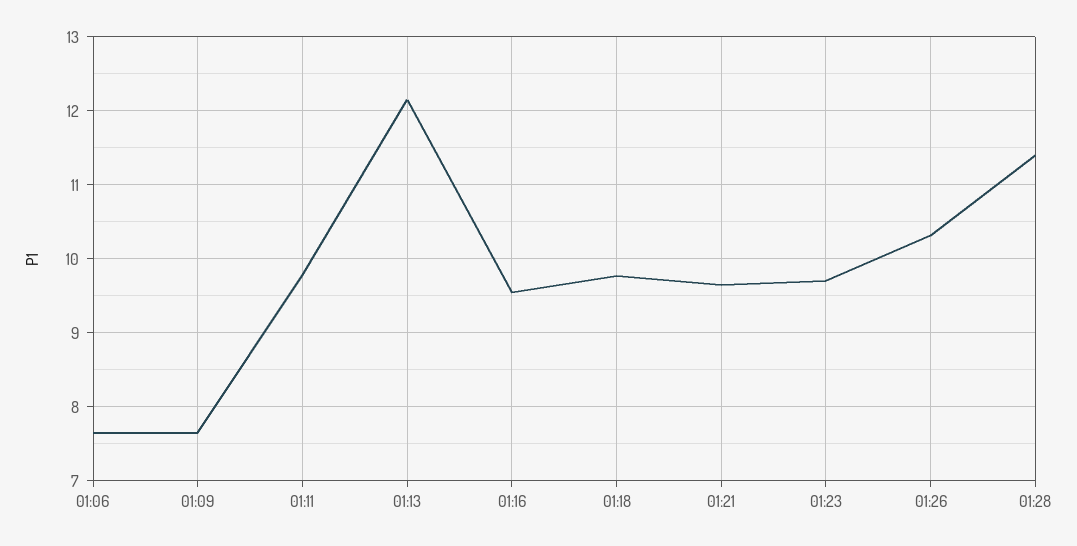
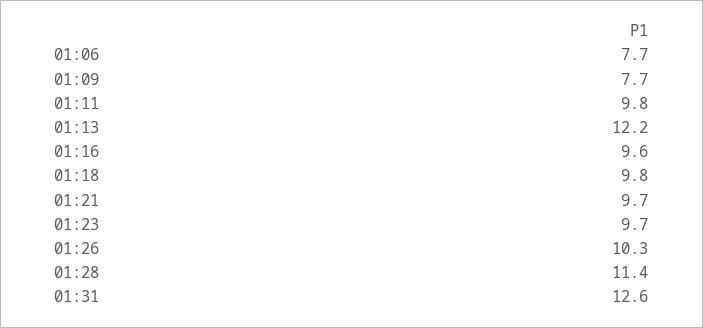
01:31: none -> 12.6

